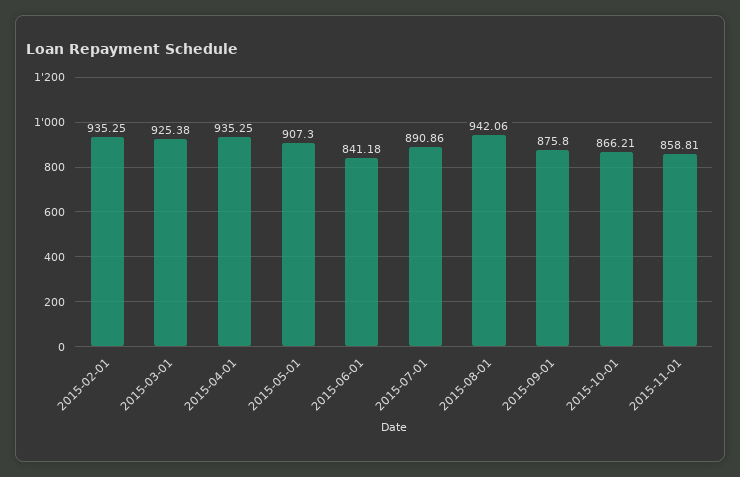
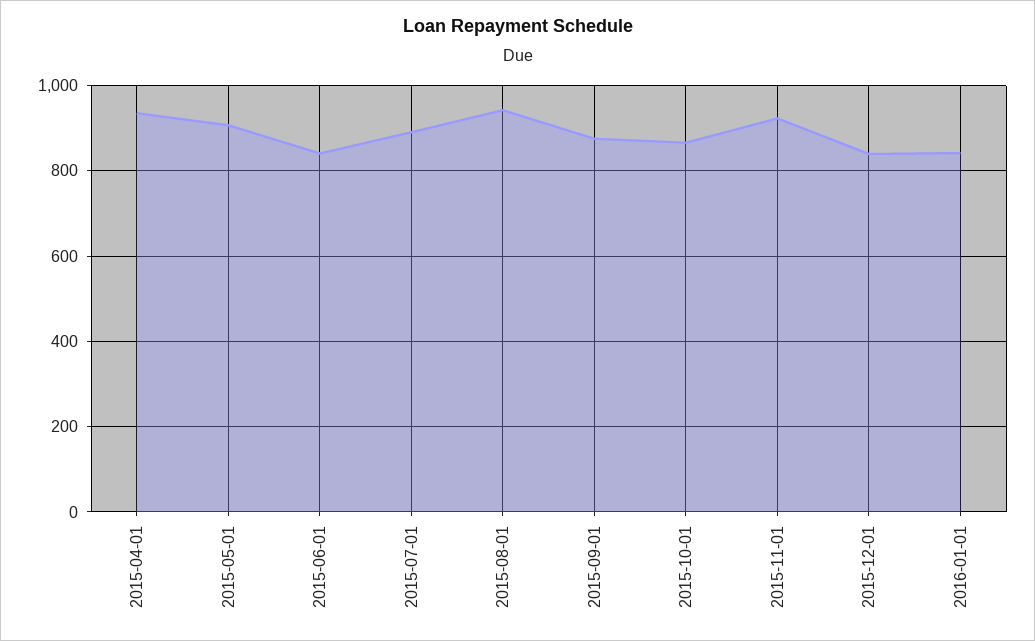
2015-02-01: 935.25 -> none
2015-03-01: 925.38 -> none
2015-11-01: 858.81 -> 920
2015-12-01: none -> 840
2016-01-01: none -> 840

